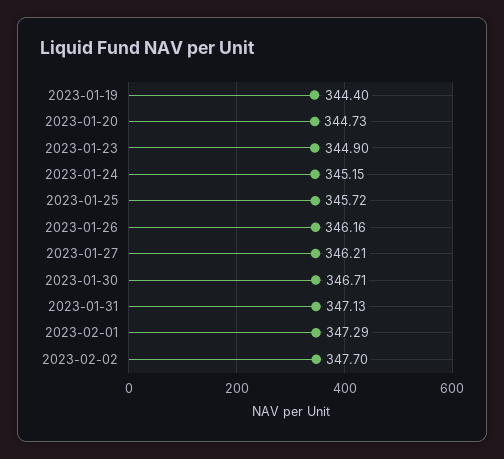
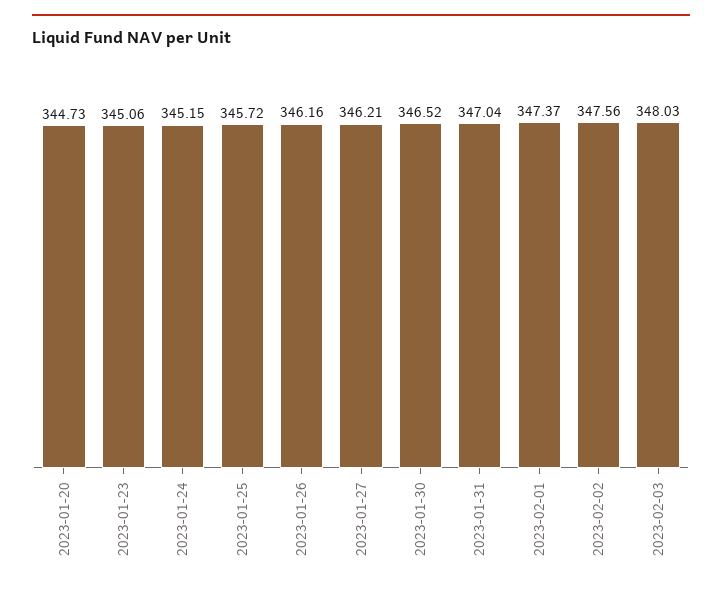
2023-01-19: 344.4 -> none
2023-01-23: 344.9 -> 345.06
2023-01-30: 346.71 -> 346.52
2023-01-31: 347.13 -> 347.04
2023-02-01: 347.29 -> 347.37
2023-02-02: 347.7 -> 347.56
2023-02-03: none -> 348.03

